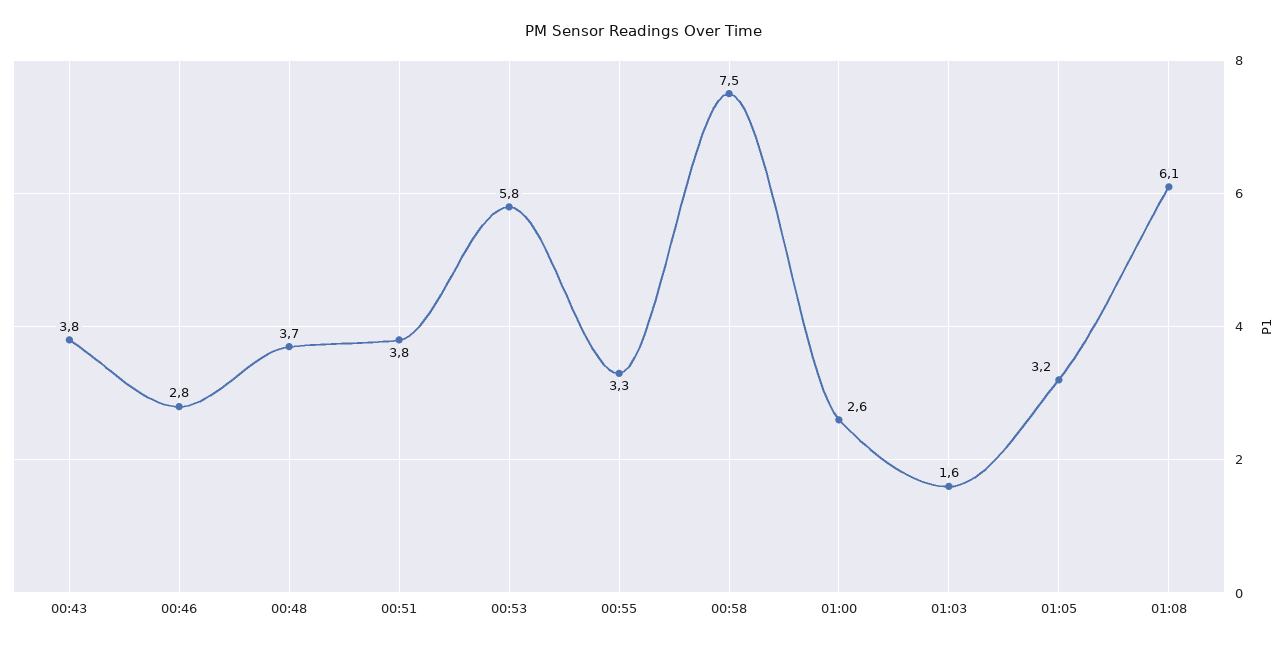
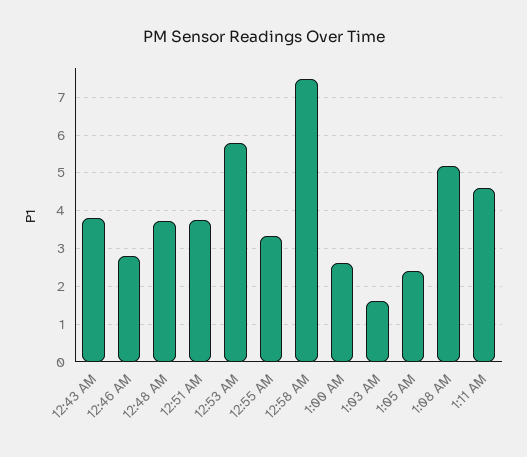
01:05: 3.2 -> 2.4
01:08: 6.1 -> 5.2
1:11 AM: none -> 4.6

